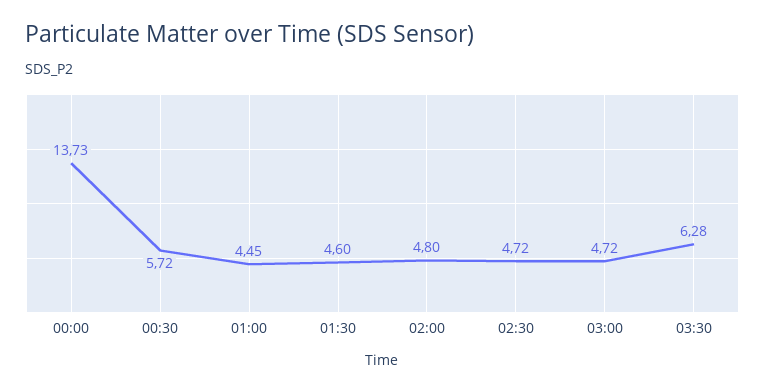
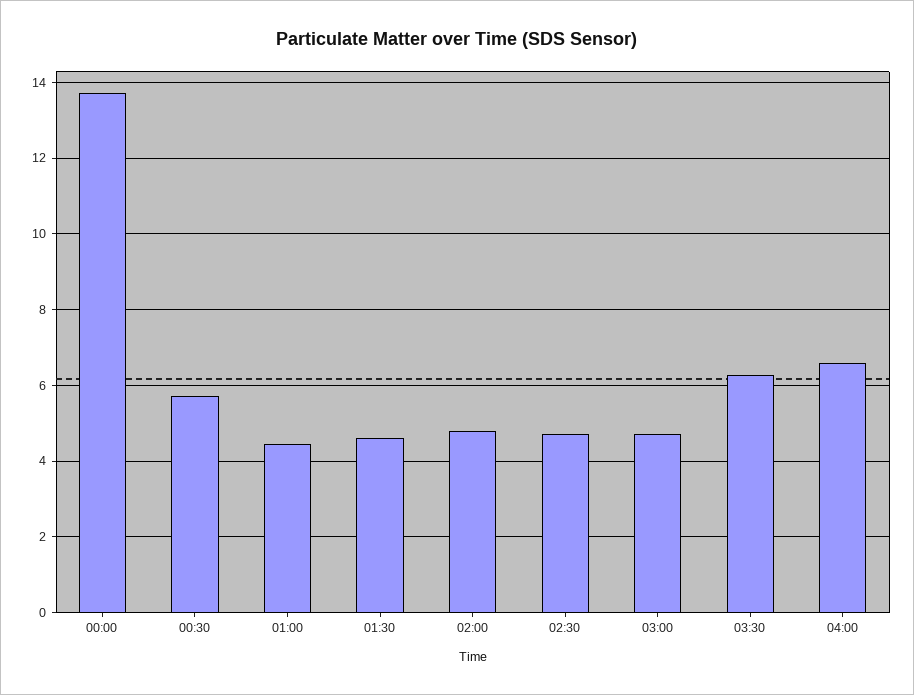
04:00: none -> 6.6

